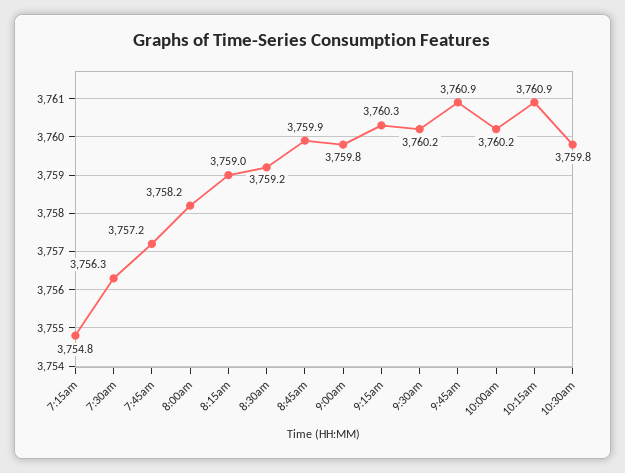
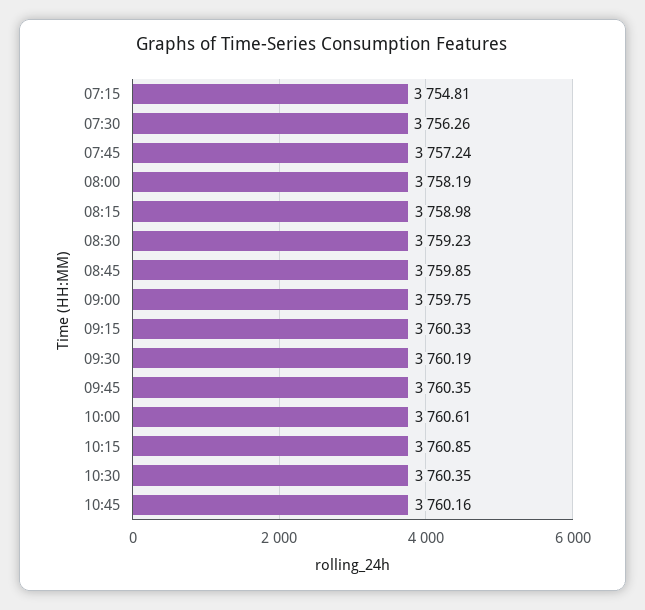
9:45am: 3760.9 -> 3760.35
10:00am: 3760.2 -> 3760.61
10:30am: 3759.8 -> 3760.35
10:45: none -> 3760.16

